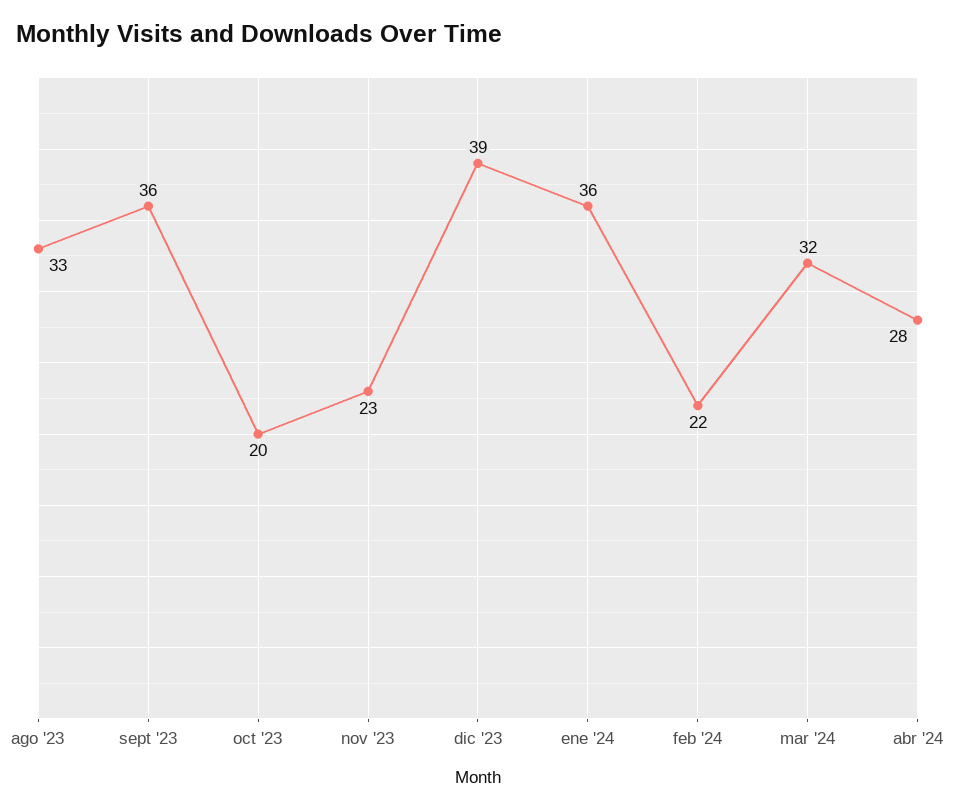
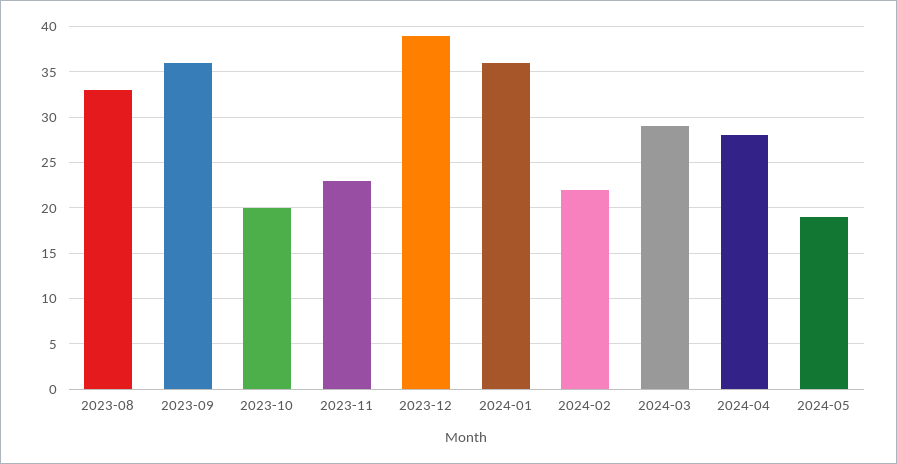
mar '24: 32 -> 29
2024-05: none -> 19

